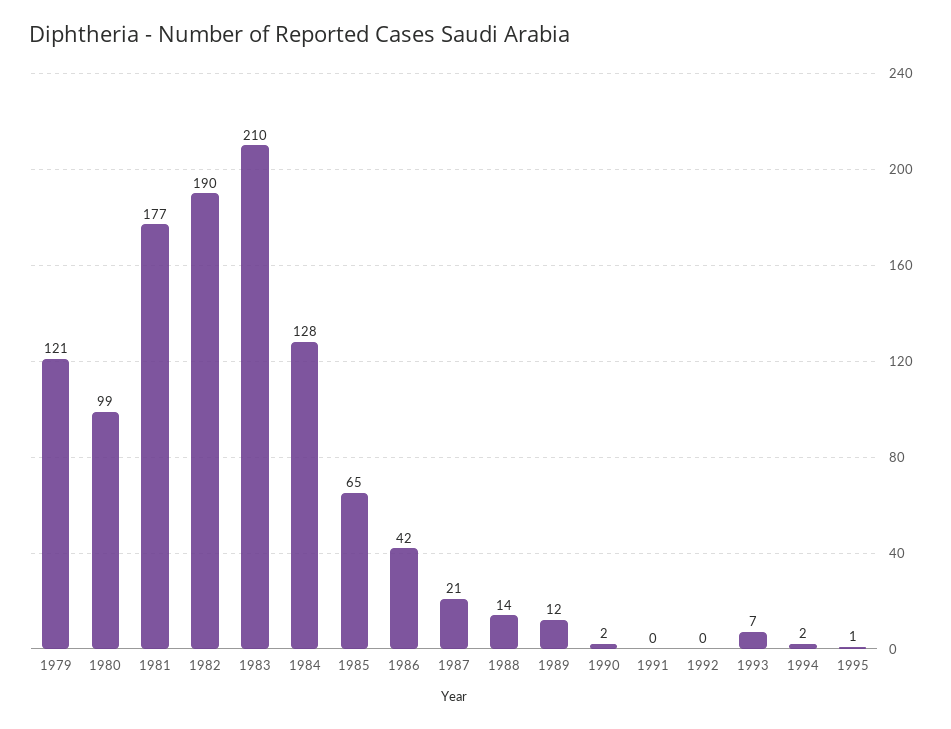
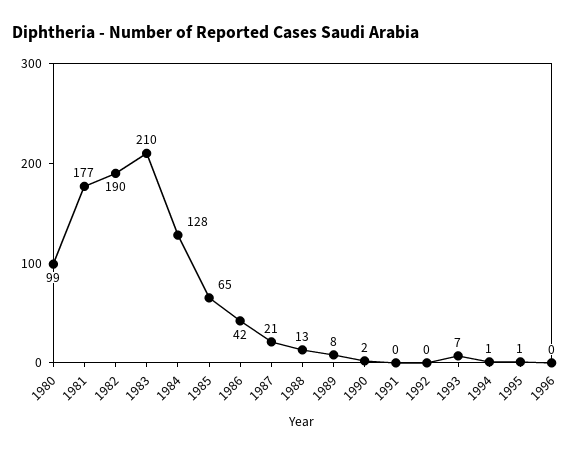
1979: 121 -> none
1988: 14 -> 13
1989: 12 -> 8
1994: 2 -> 1
1996: none -> 0

